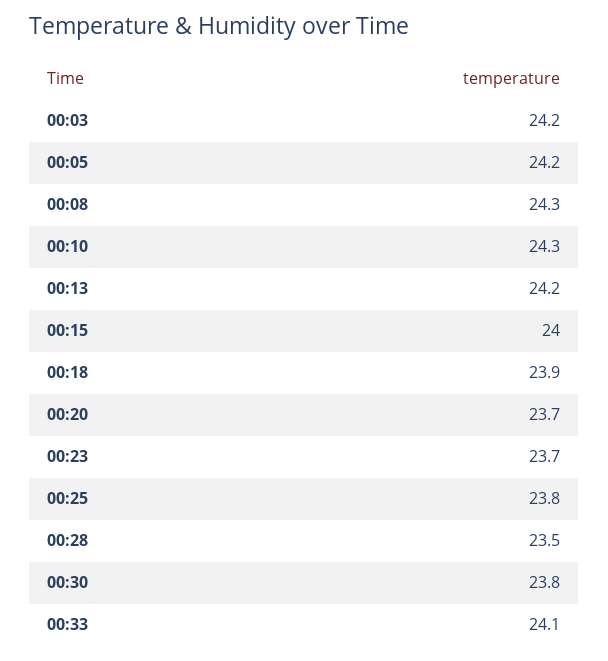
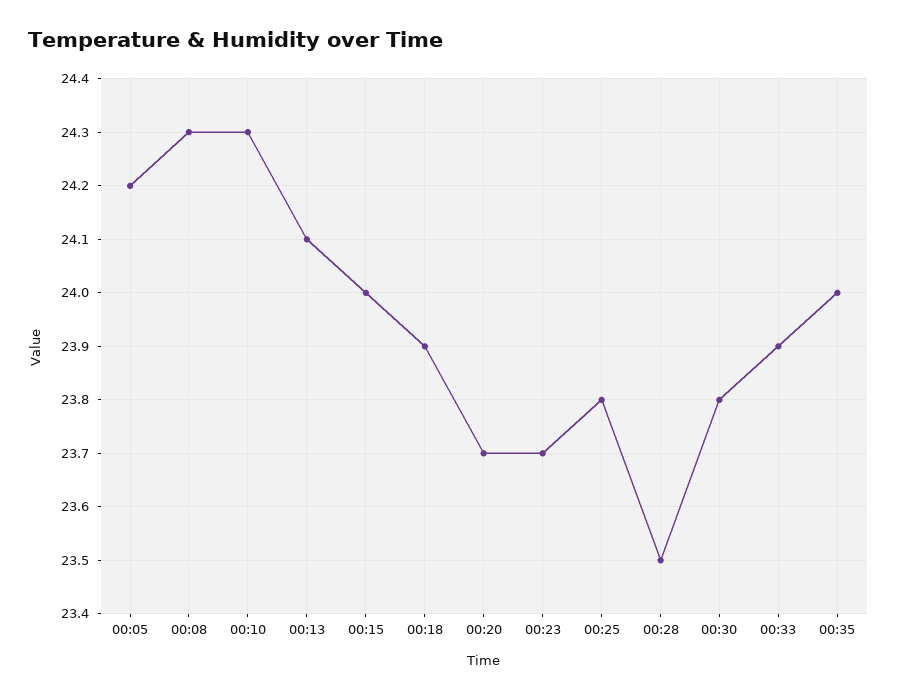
00:03: 24.2 -> none
00:13: 24.2 -> 24.1
00:33: 24.1 -> 23.9
00:35: none -> 24

